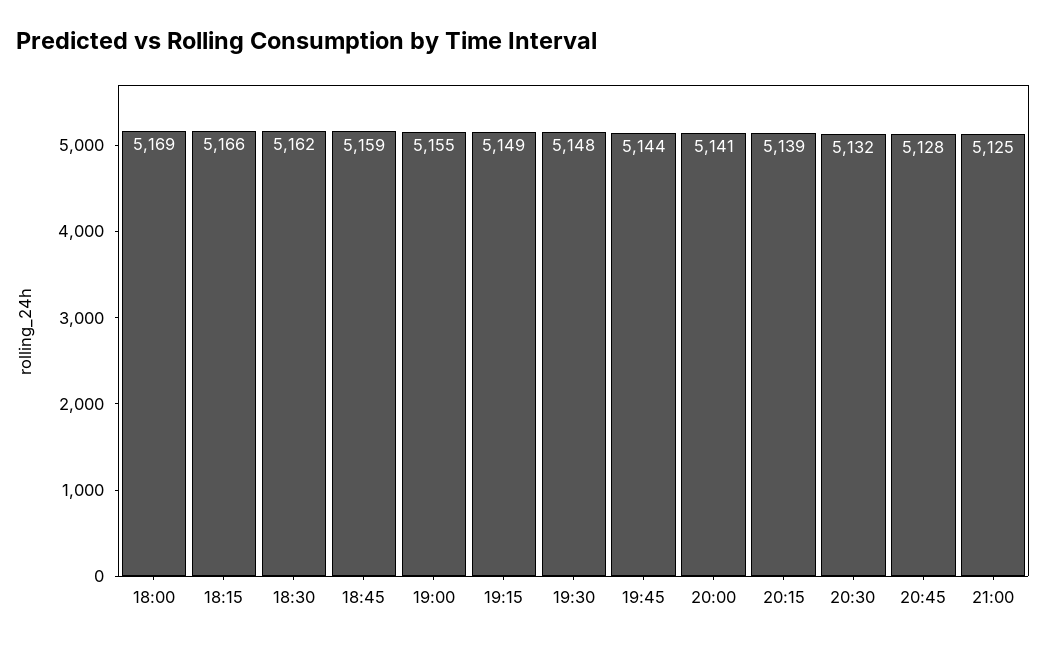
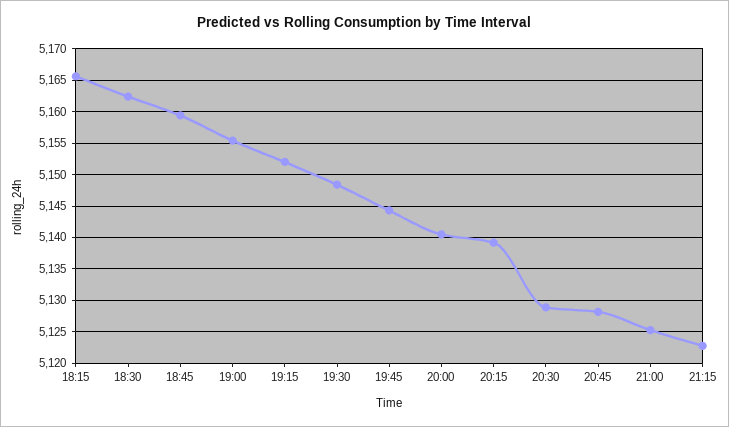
18:00: 5169 -> none
19:15: 5149 -> 5152
20:30: 5132 -> 5129
21:15: none -> 5123

